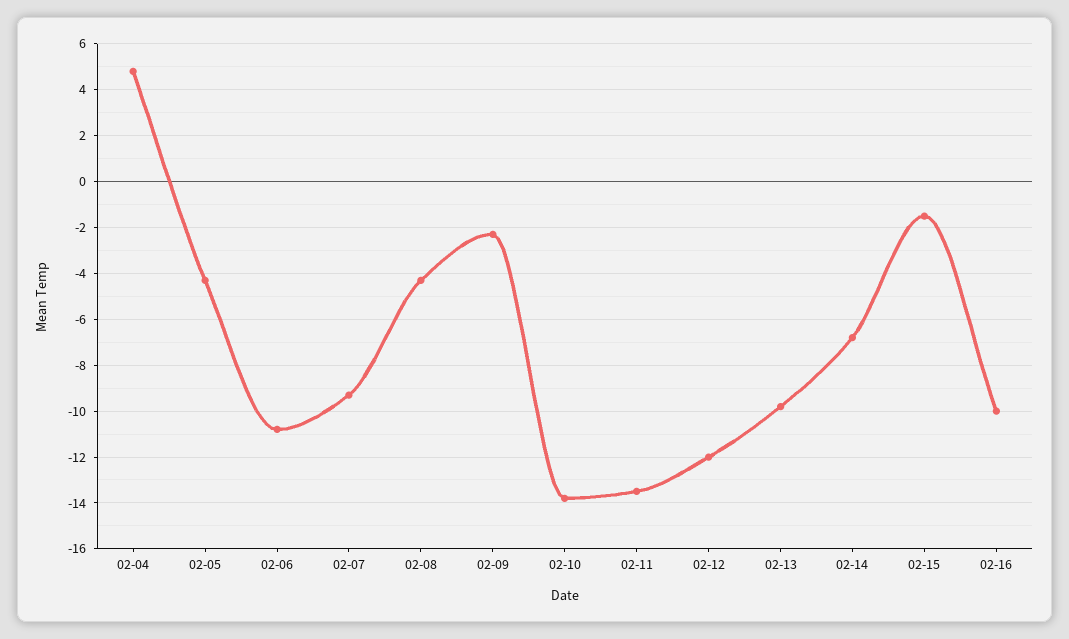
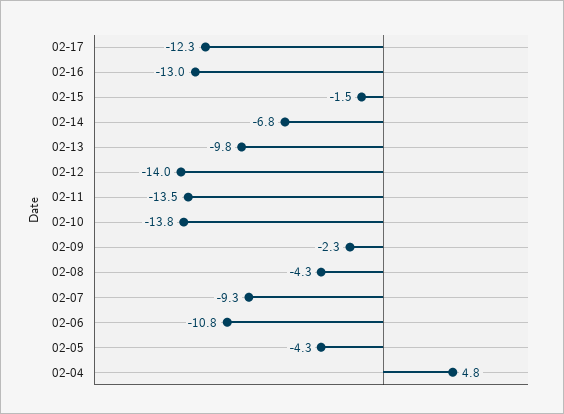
02-12: -12 -> -14
02-16: -10 -> -13
02-17: none -> -12.3

